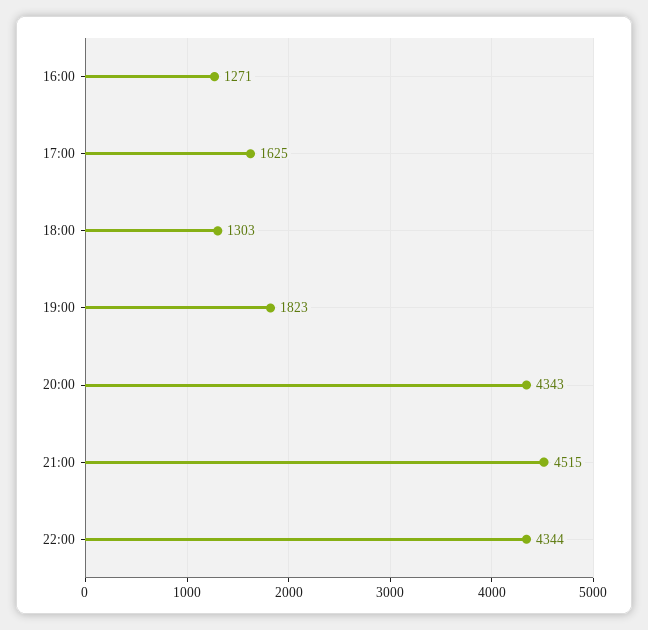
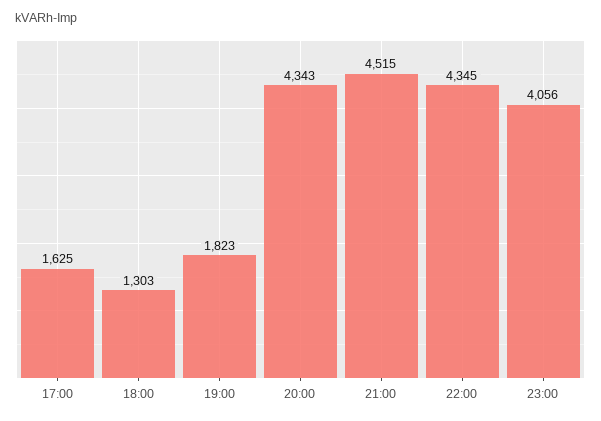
16:00: 1271 -> none
22:00: 4344 -> 4345
23:00: none -> 4056

